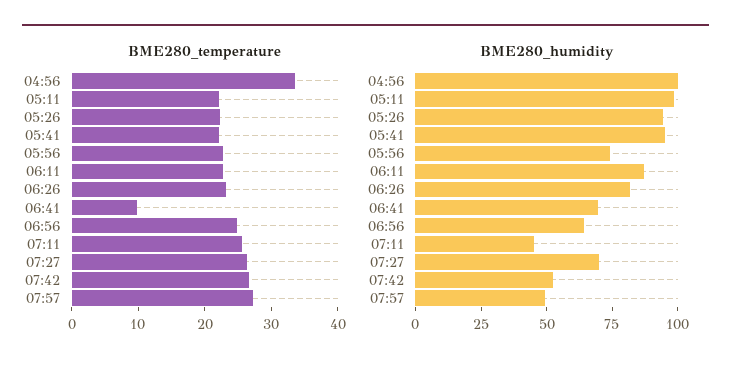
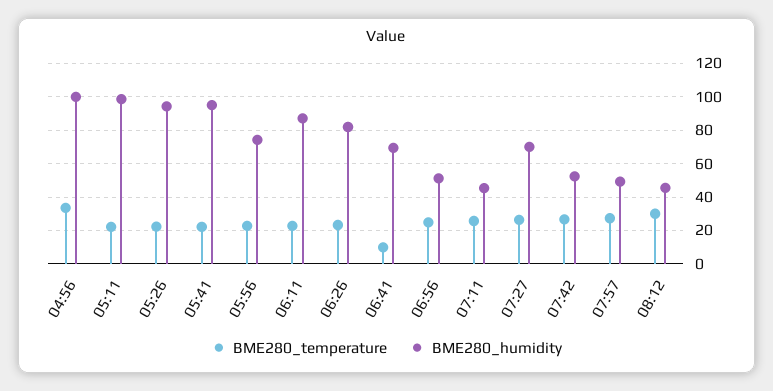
BME280_humidity, 06:56: 65 -> 50
BME280_temperature, 08:12: none -> 30
BME280_humidity, 08:12: none -> 45

